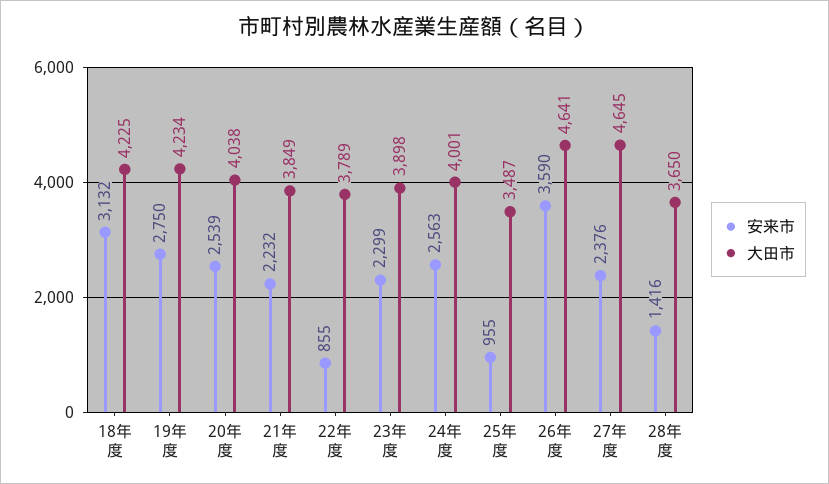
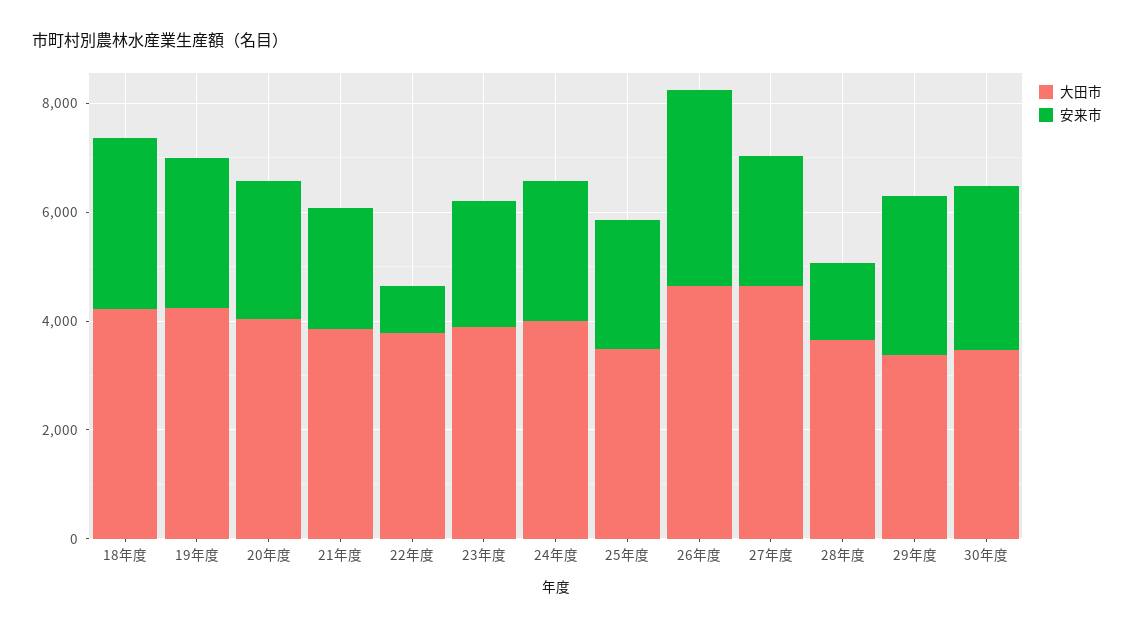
安来市, 25年度: 955 -> 2500
大田市, 29年度: none -> 3500
安来市, 29年度: none -> 3000
大田市, 30年度: none -> 3500
安来市, 30年度: none -> 3000

